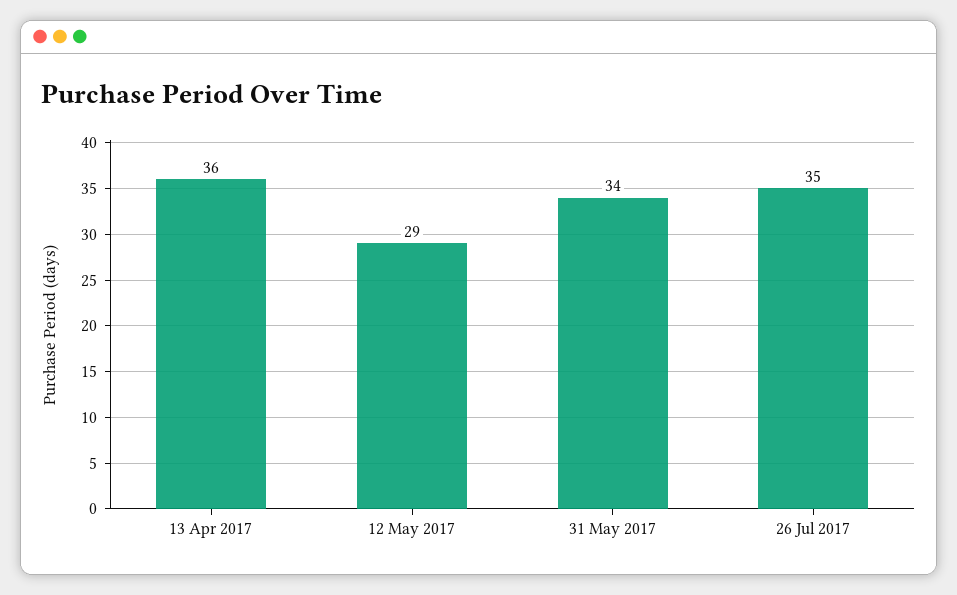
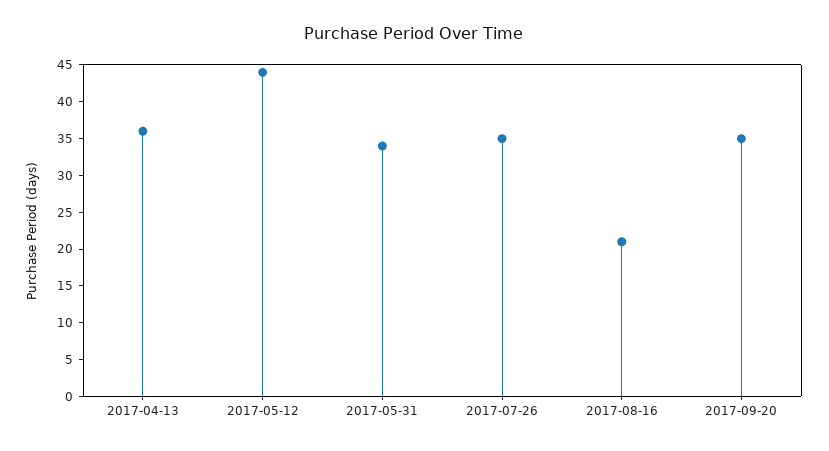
12 May 2017: 29 -> 45
2017-08-16: none -> 20
2017-09-20: none -> 35

